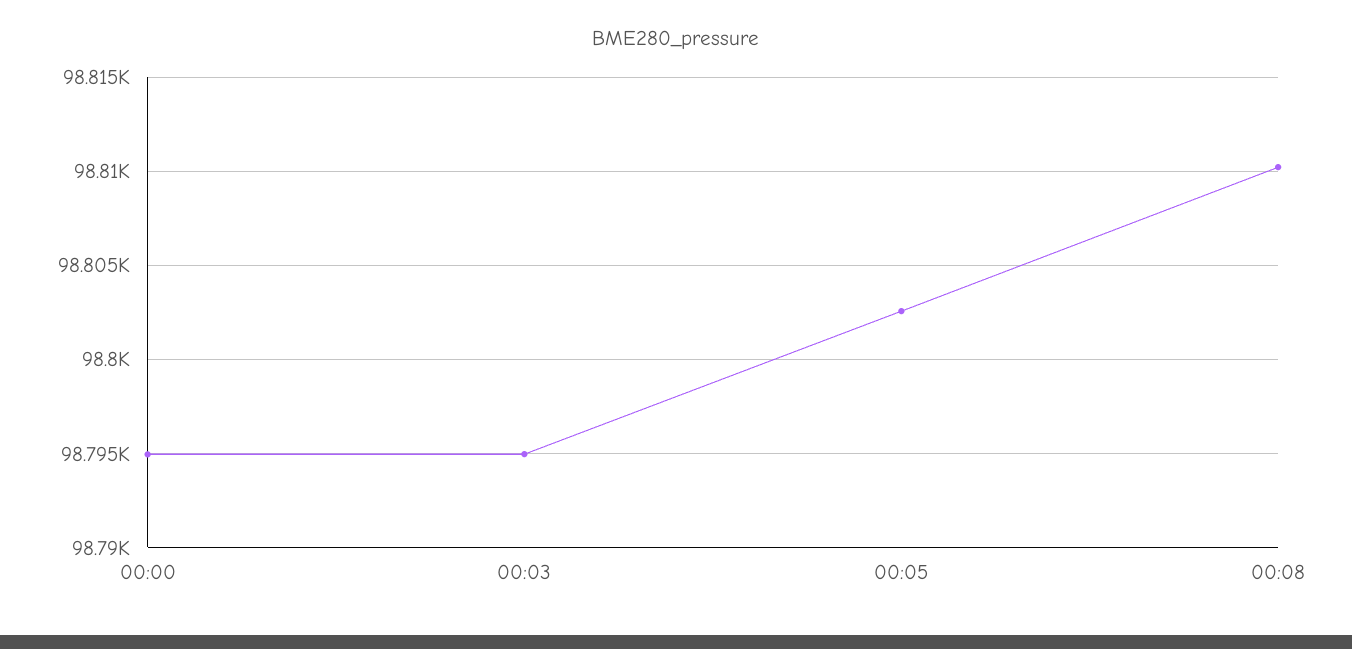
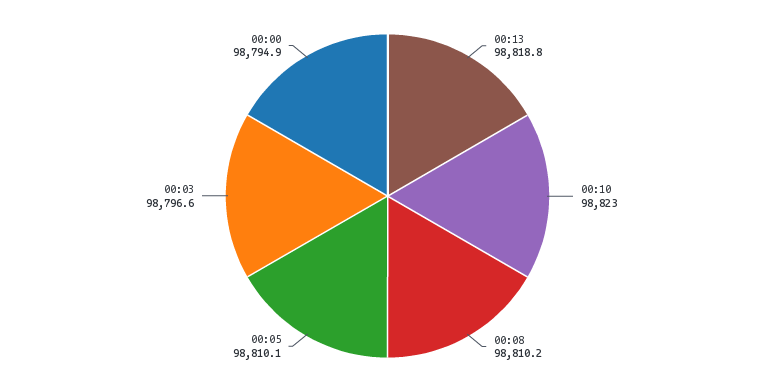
00:03: 98795 -> 98796.6
00:05: 98802.5 -> 98810.1
00:13: none -> 98818.8
00:10: none -> 98823

